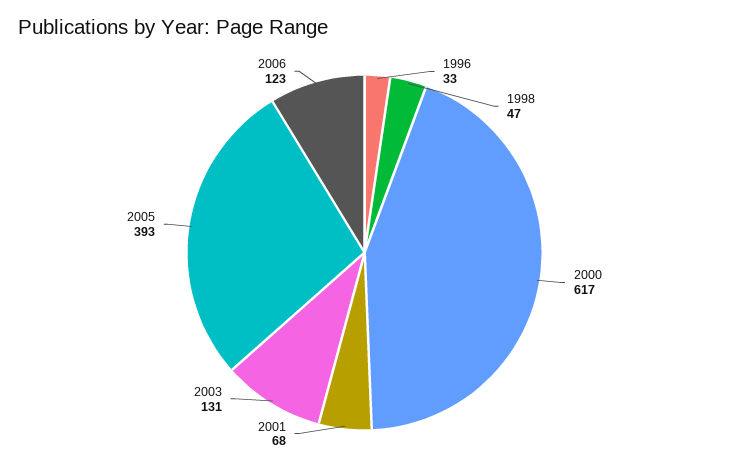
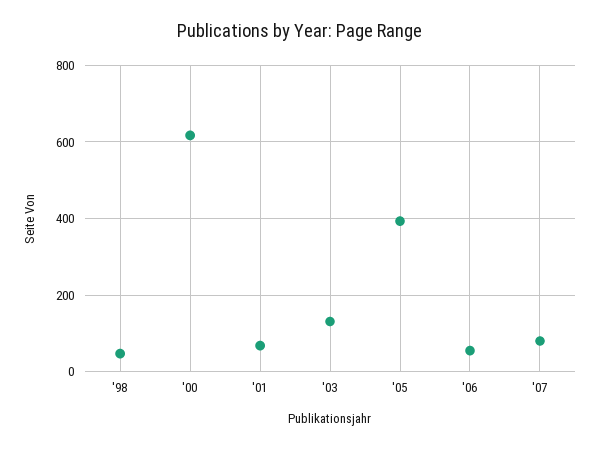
1996: 33 -> none
2006: 123 -> 60
'07: none -> 80

